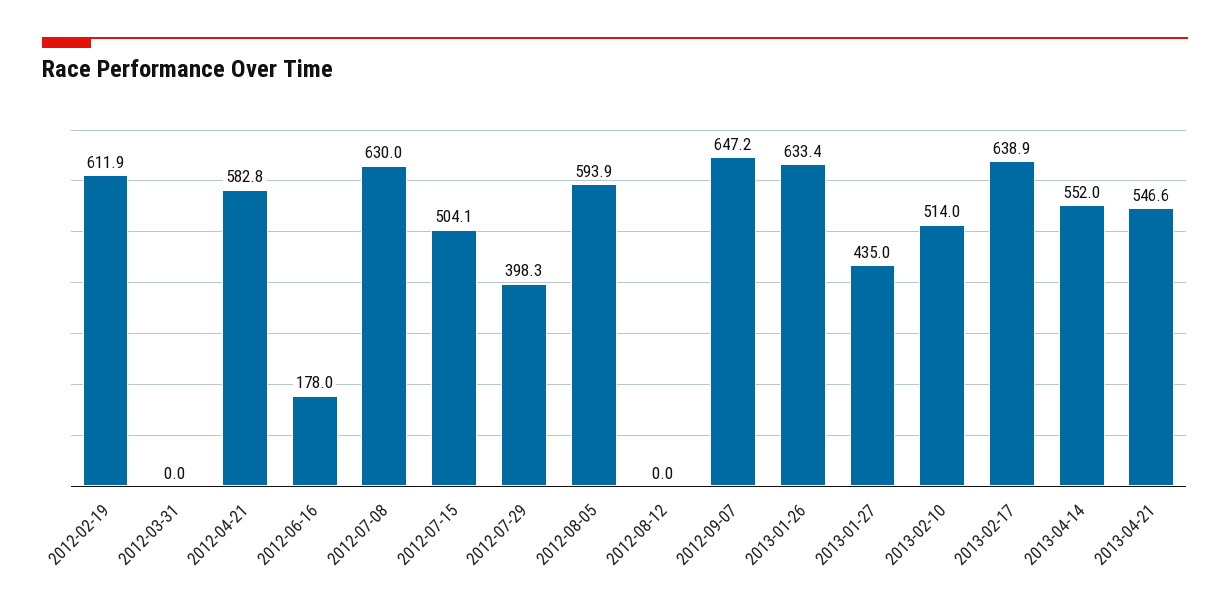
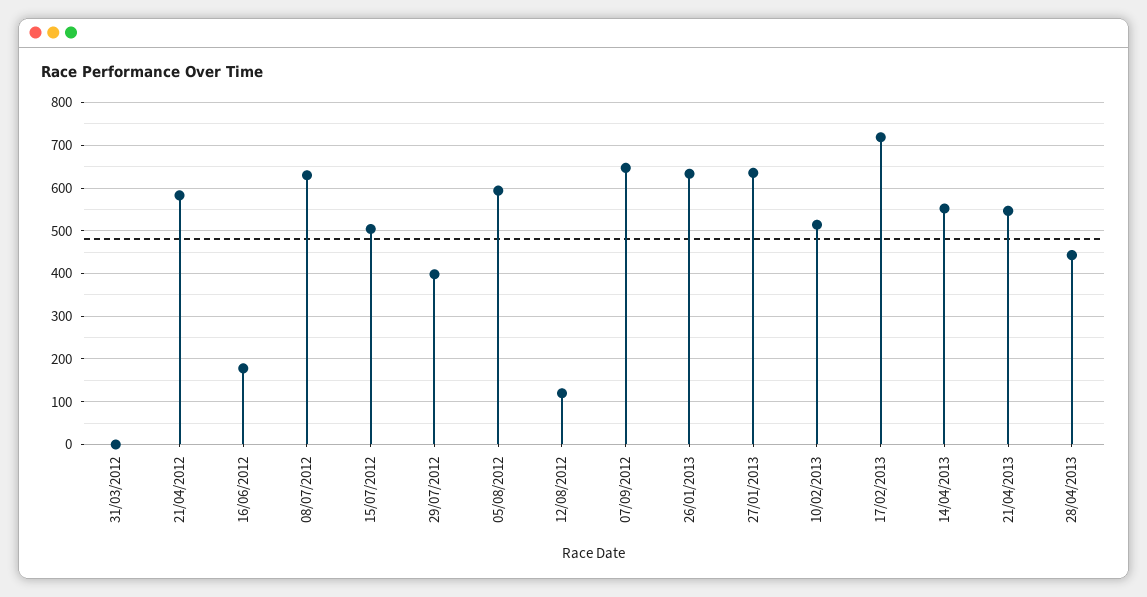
2012-02-19: 611.9 -> none
2012-08-12: 0 -> 120
2013-01-27: 435 -> 640
2013-02-17: 638.9 -> 720
28/04/2013: none -> 440

